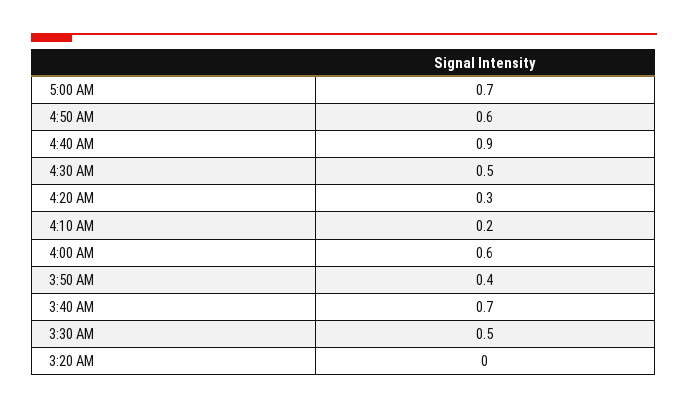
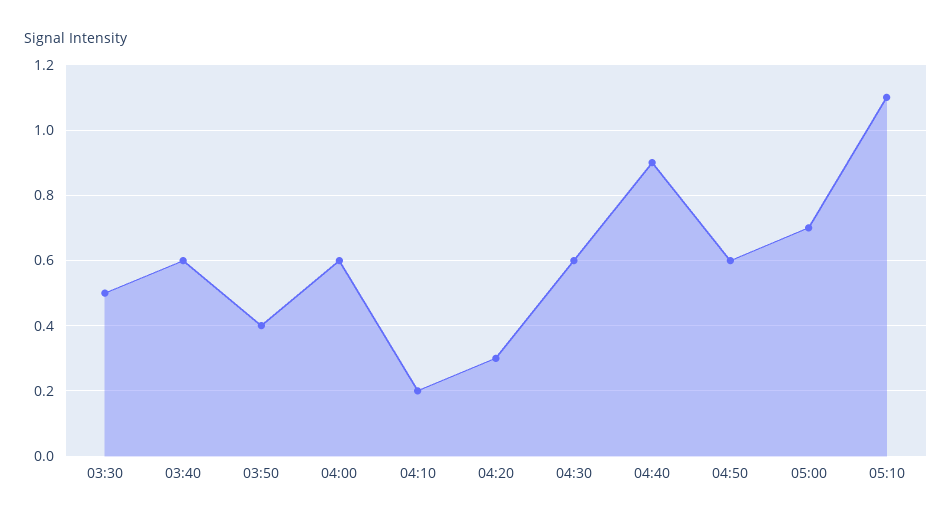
4:30 AM: 0.5 -> 0.6
3:40 AM: 0.7 -> 0.6
3:20 AM: 0 -> none
05:10: none -> 1.1

